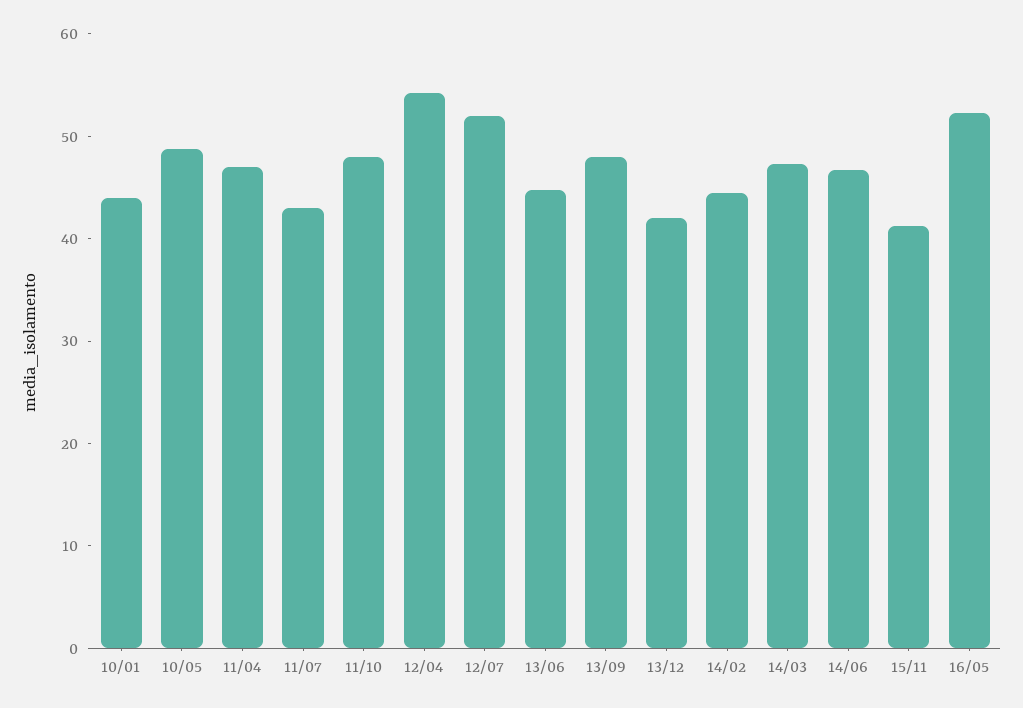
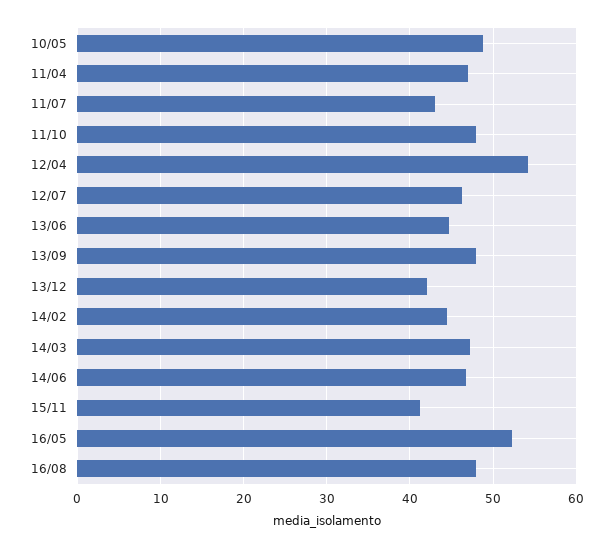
10/01: 44 -> none
12/07: 52 -> 46
16/08: none -> 48

